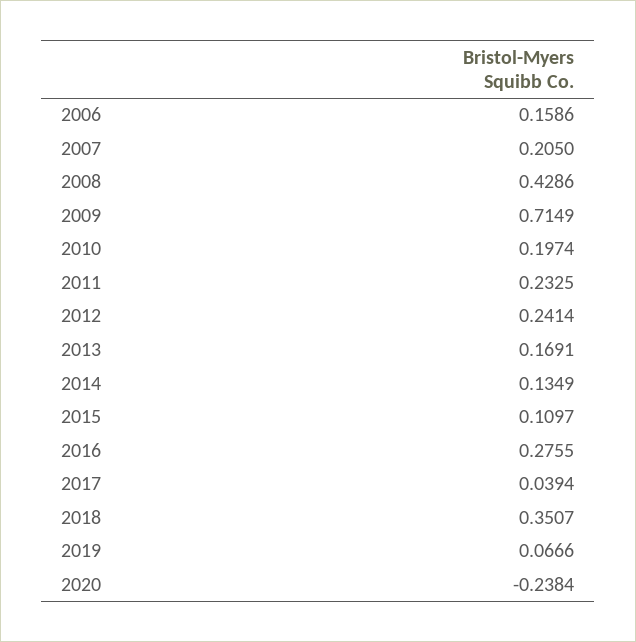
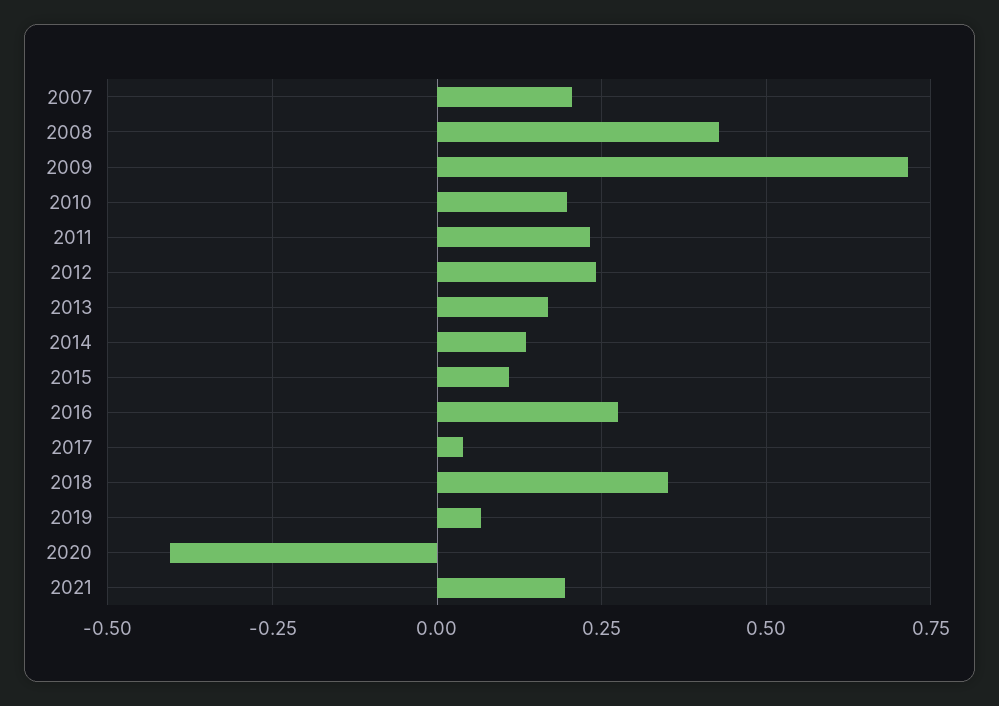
2006: 0.1586 -> none
2020: -0.2384 -> -0.4
2021: none -> 0.2

